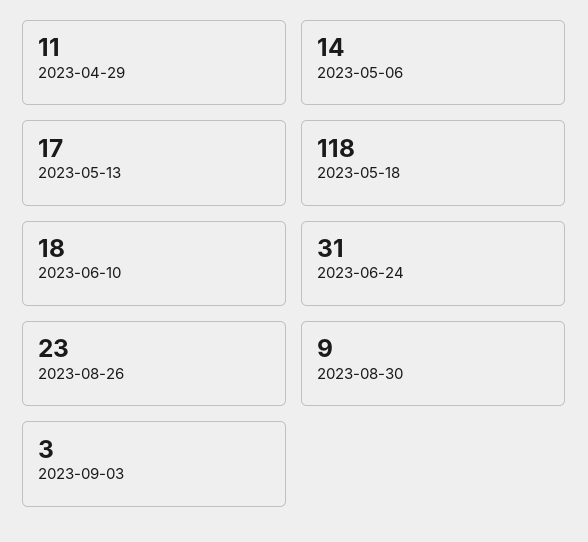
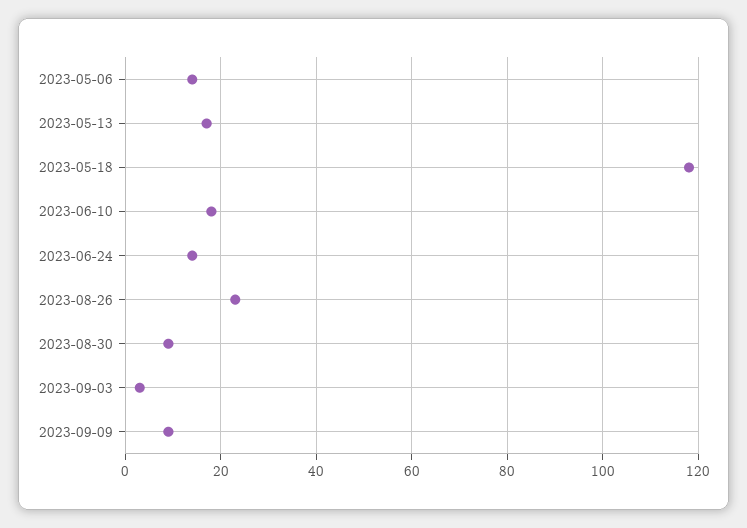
2023-04-29: 11 -> none
2023-06-24: 31 -> 15
2023-09-09: none -> 10

